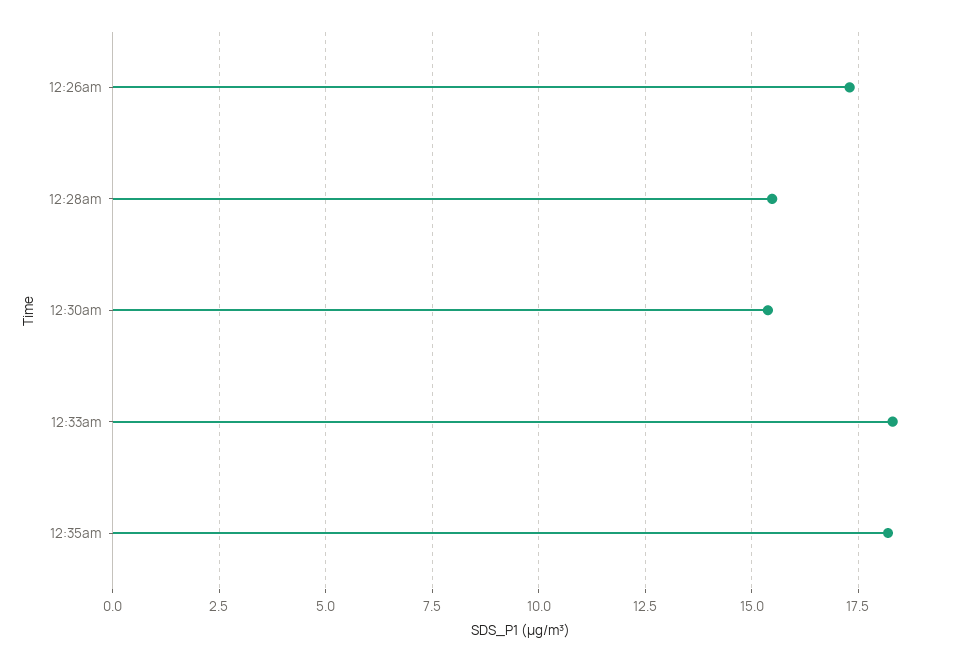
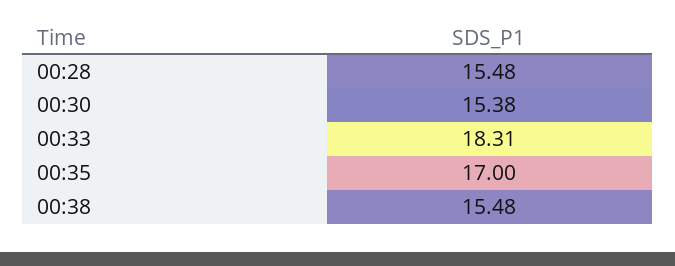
12:26am: 17.25 -> none
12:35am: 18.25 -> 17
00:38: none -> 15.48

